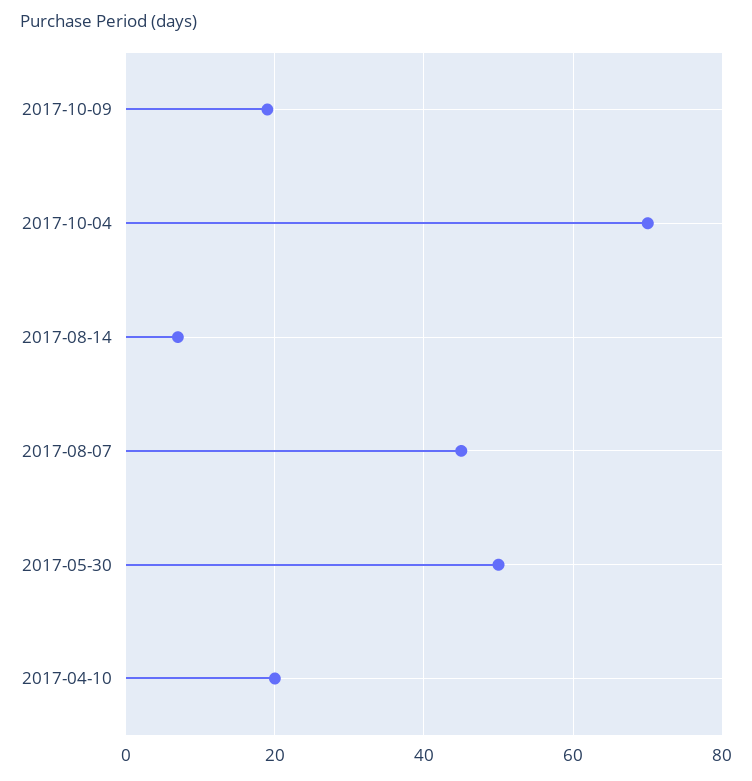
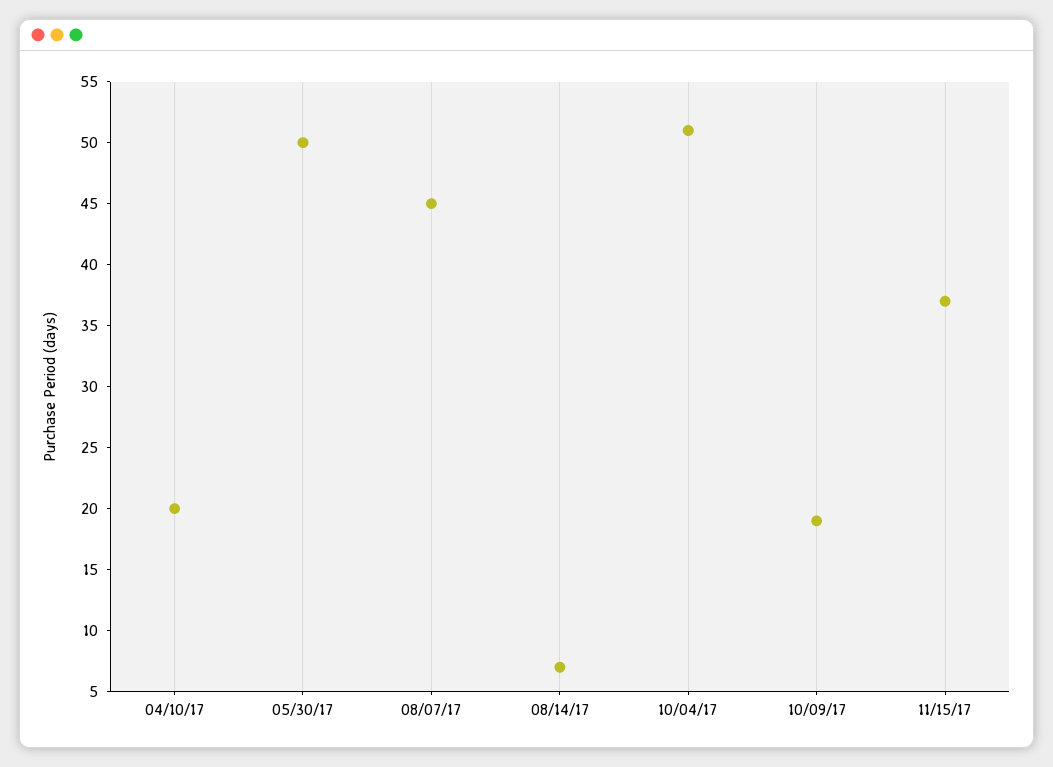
2017-10-04: 70 -> 51
11/15/17: none -> 37

